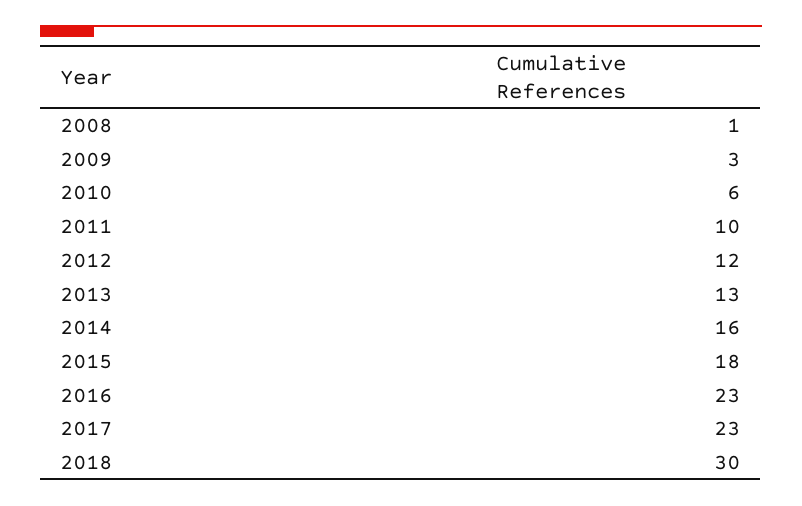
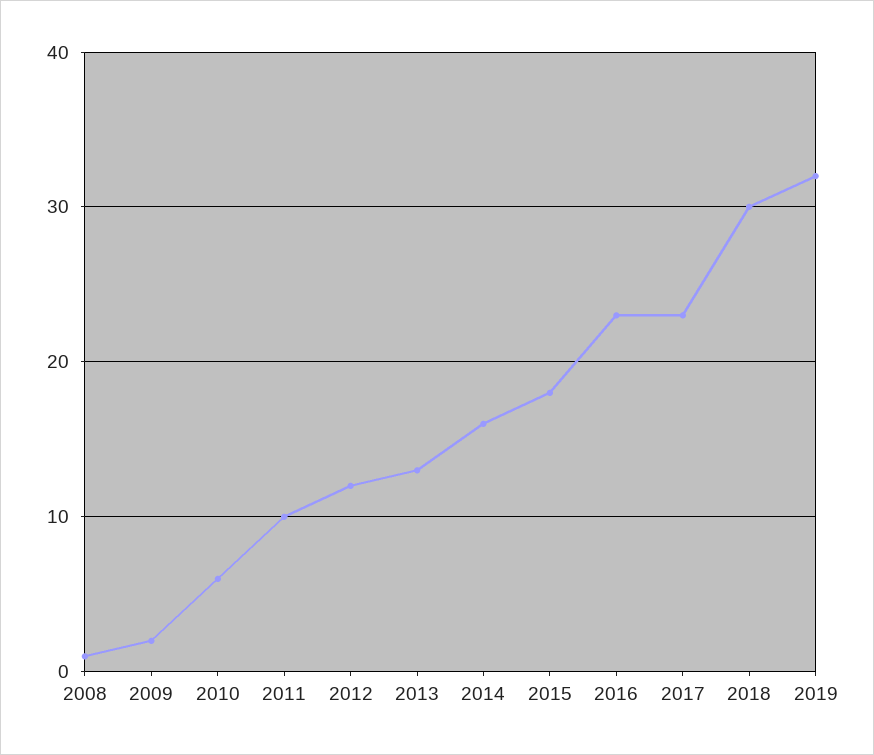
2009: 3 -> 2
2019: none -> 32

